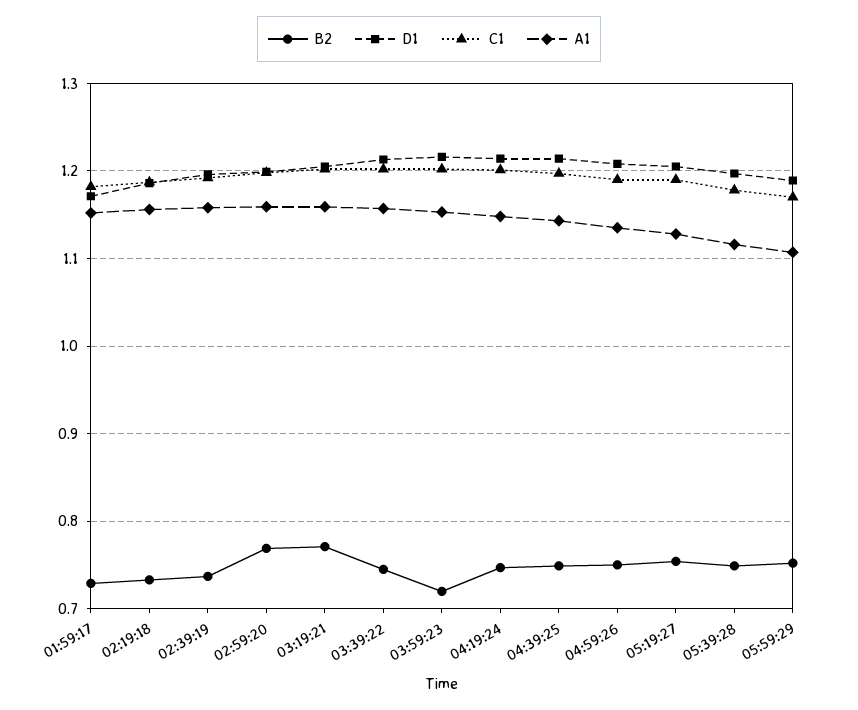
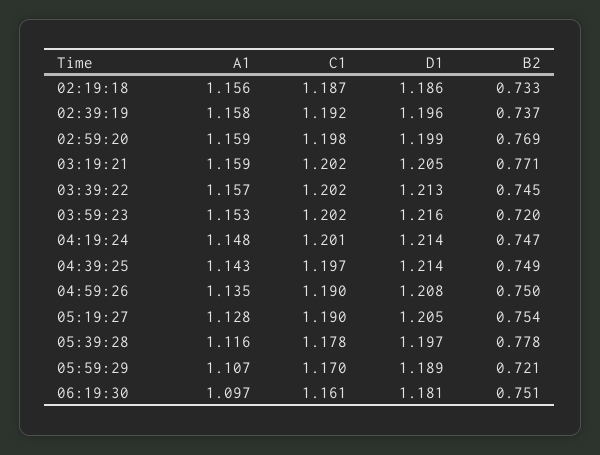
B2, 01:59:17: 0.73 -> none
D1, 01:59:17: 1.17 -> none
C1, 01:59:17: 1.18 -> none
A1, 01:59:17: 1.15 -> none
B2, 05:39:28: 0.75 -> 0.778
B2, 05:59:29: 0.75 -> 0.721
A1, 06:19:30: none -> 1.097
C1, 06:19:30: none -> 1.161
D1, 06:19:30: none -> 1.181
B2, 06:19:30: none -> 0.751

